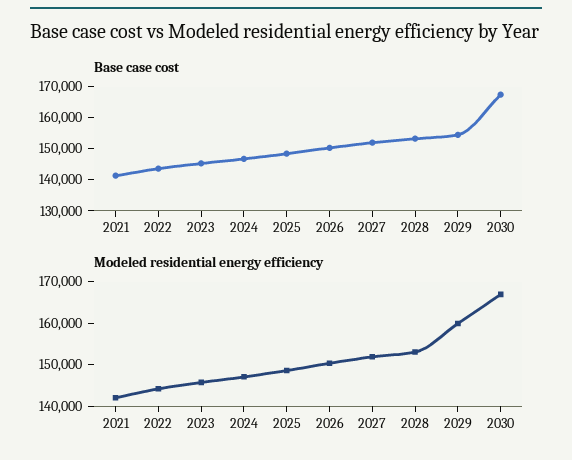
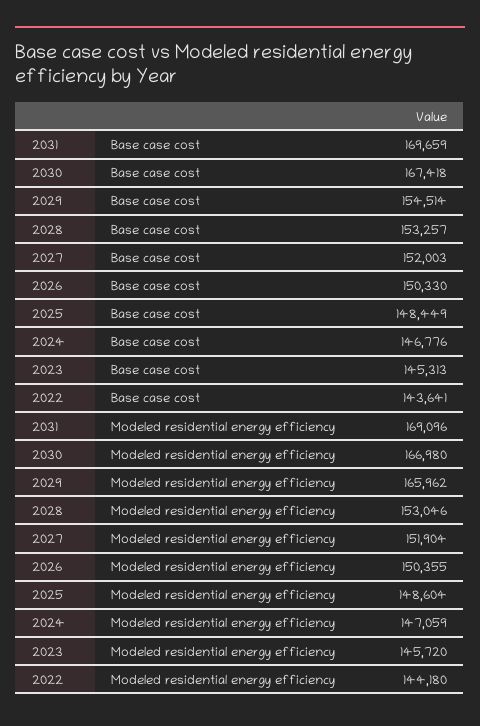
Base case cost, 2021: 140000 -> none
Modeled residential energy efficiency, 2021: 142000 -> none
Modeled residential energy efficiency, 2029: 160000 -> 165962
Base case cost, 2031: none -> 169659
Modeled residential energy efficiency, 2031: none -> 169096

